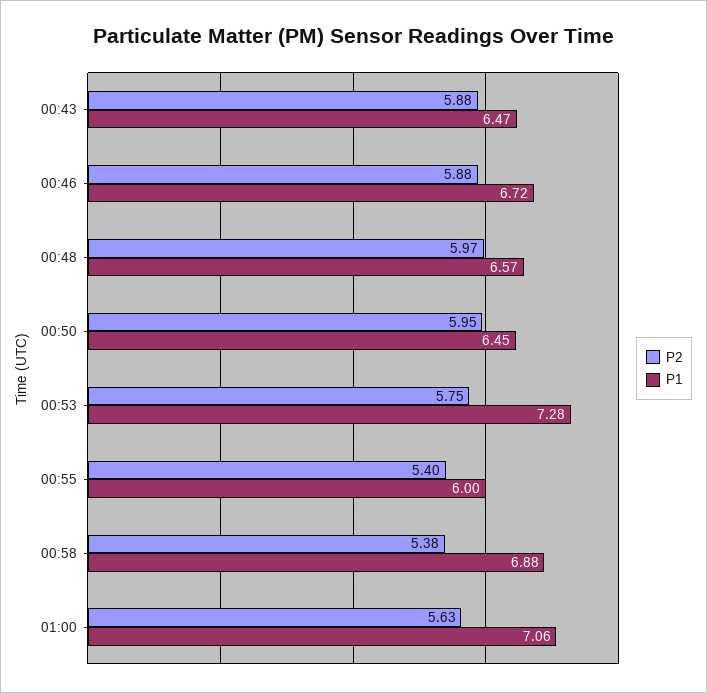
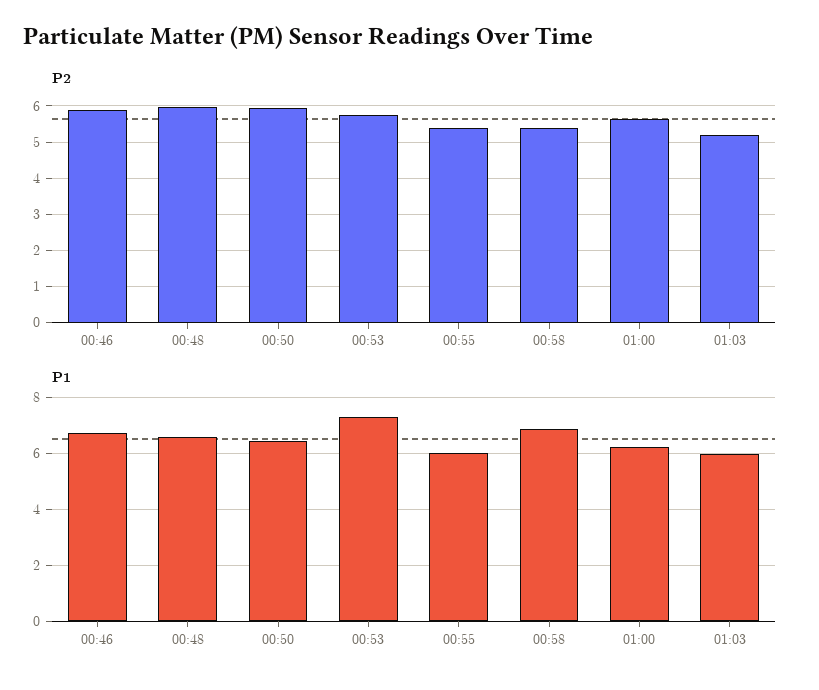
P2, 00:43: 5.88 -> none
P1, 00:43: 6.47 -> none
P1, 01:00: 7.06 -> 6.25
P2, 01:03: none -> 5.2
P1, 01:03: none -> 6

